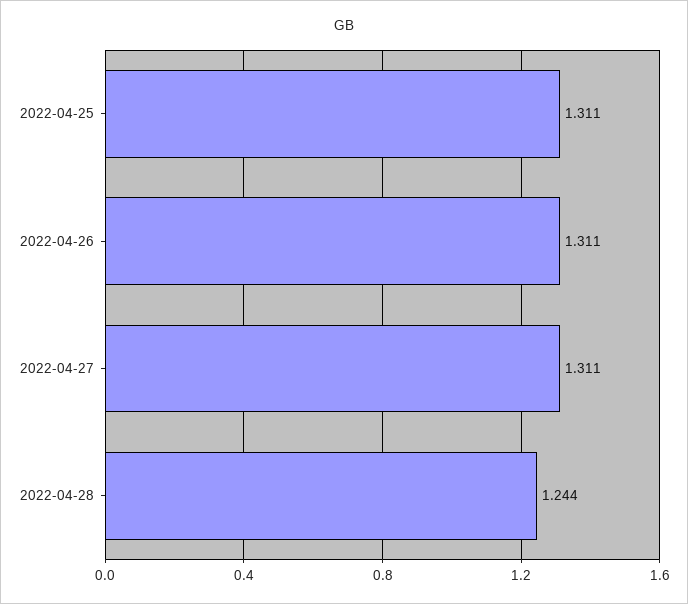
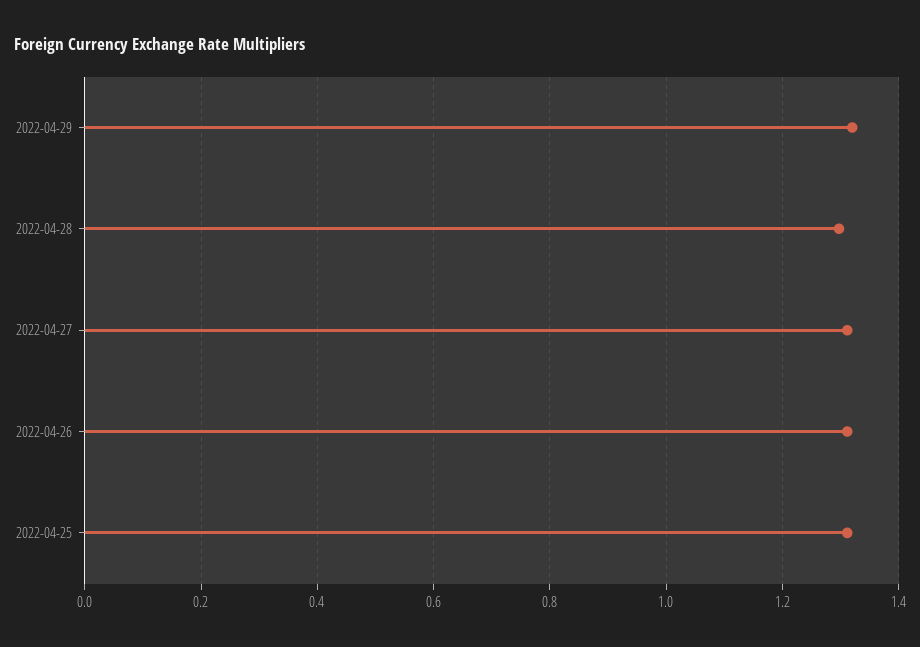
2022-04-28: 1.244 -> 1.3
2022-04-29: none -> 1.32

